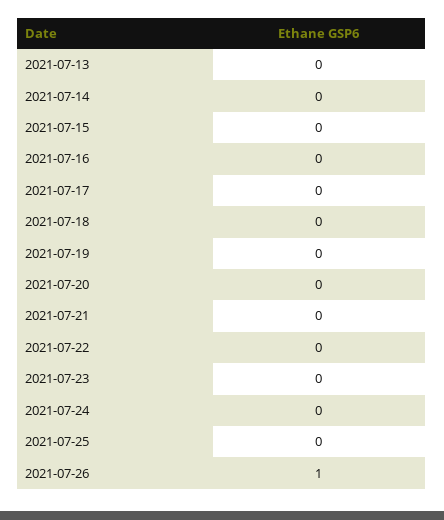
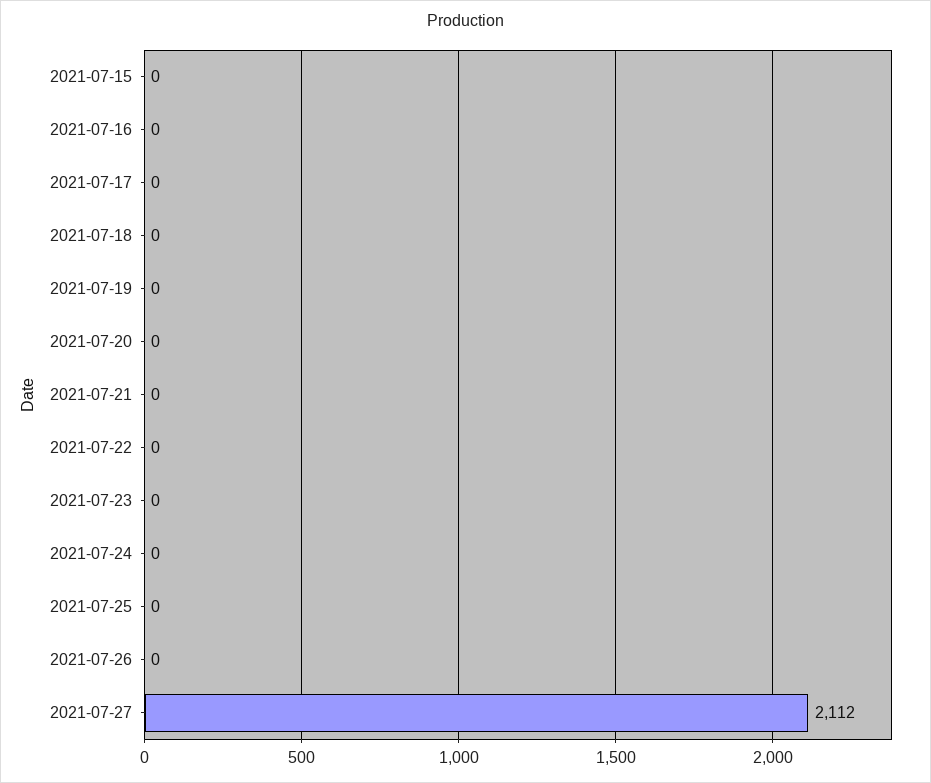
2021-07-13: 0 -> none
2021-07-14: 0 -> none
2021-07-26: 1 -> 0
2021-07-27: none -> 2112

